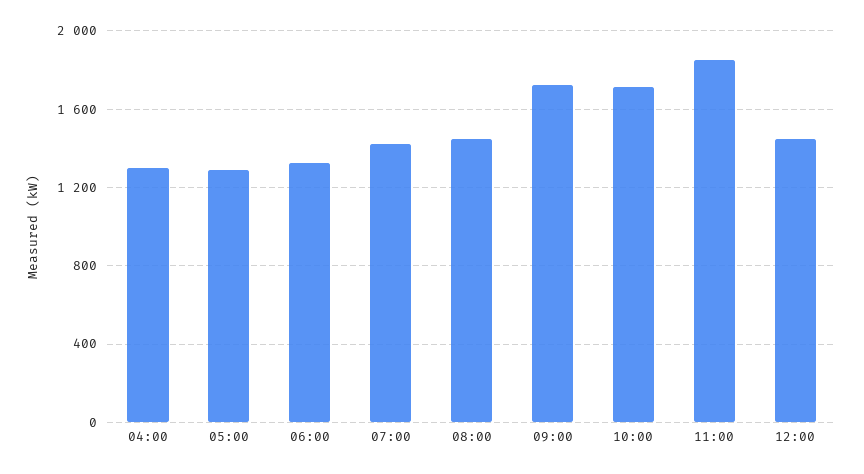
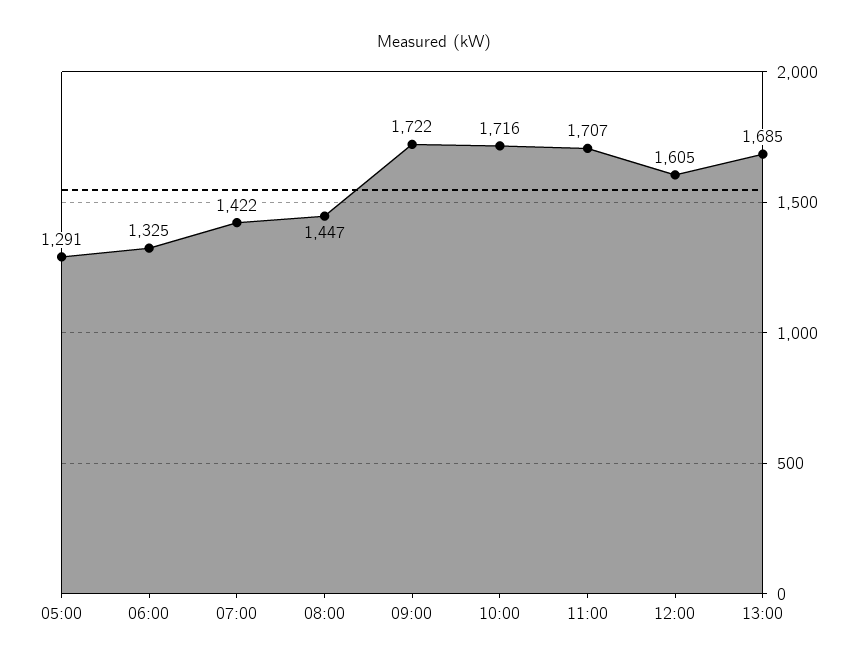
04:00: 1300 -> none
11:00: 1850 -> 1707
12:00: 1450 -> 1605
13:00: none -> 1685

